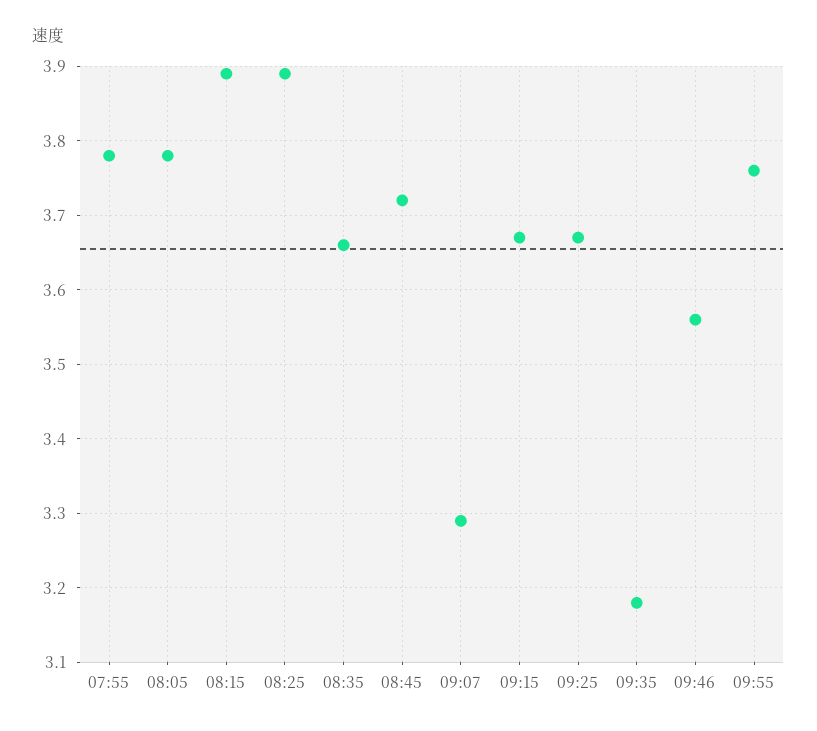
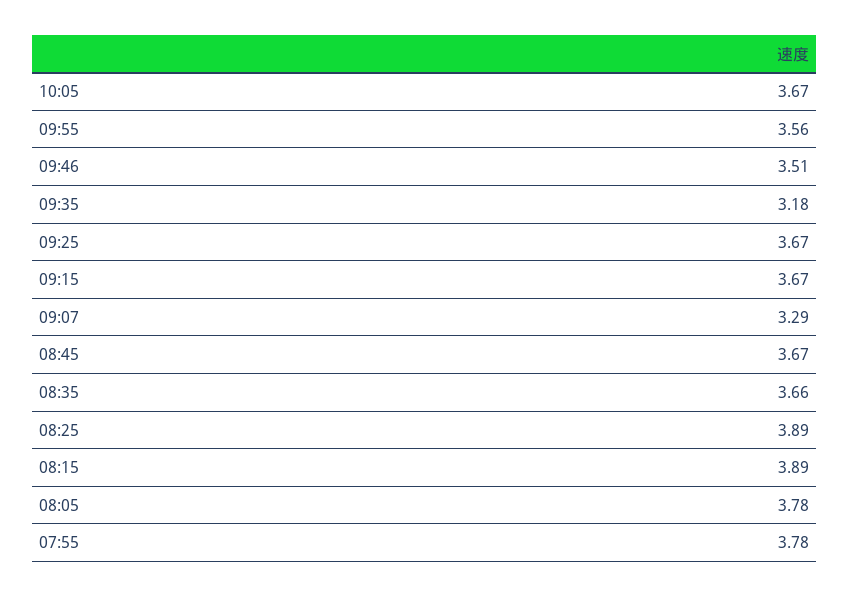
08:45: 3.72 -> 3.67
09:46: 3.56 -> 3.51
09:55: 3.76 -> 3.56
10:05: none -> 3.67

